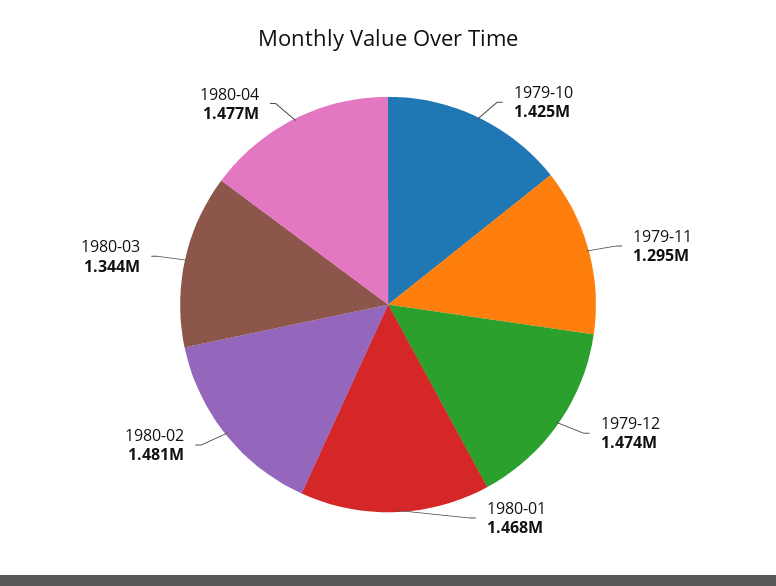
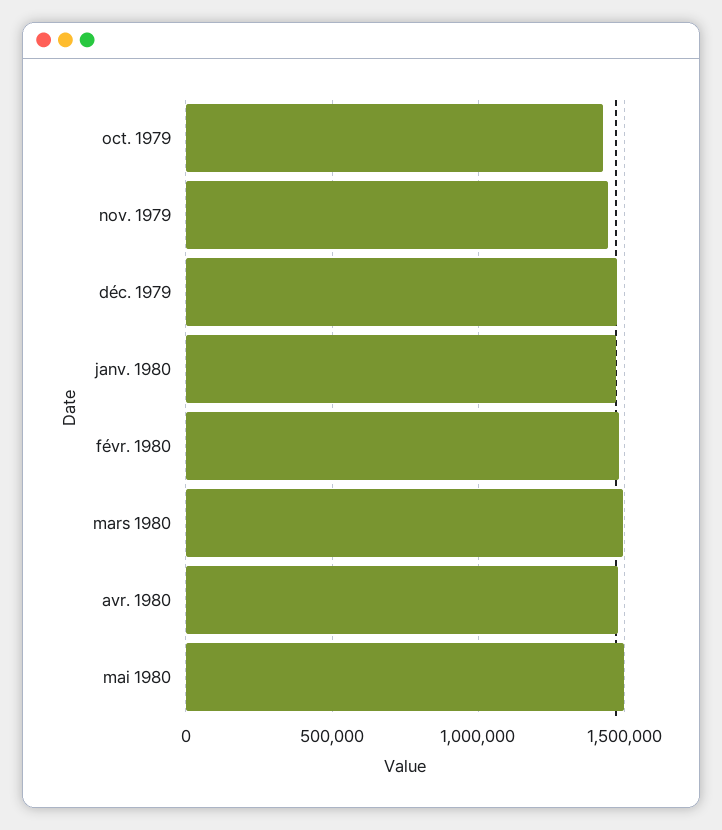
1979-11: 1295000 -> 1450000
1980-03: 1344000 -> 1500000
mai 1980: none -> 1500000

